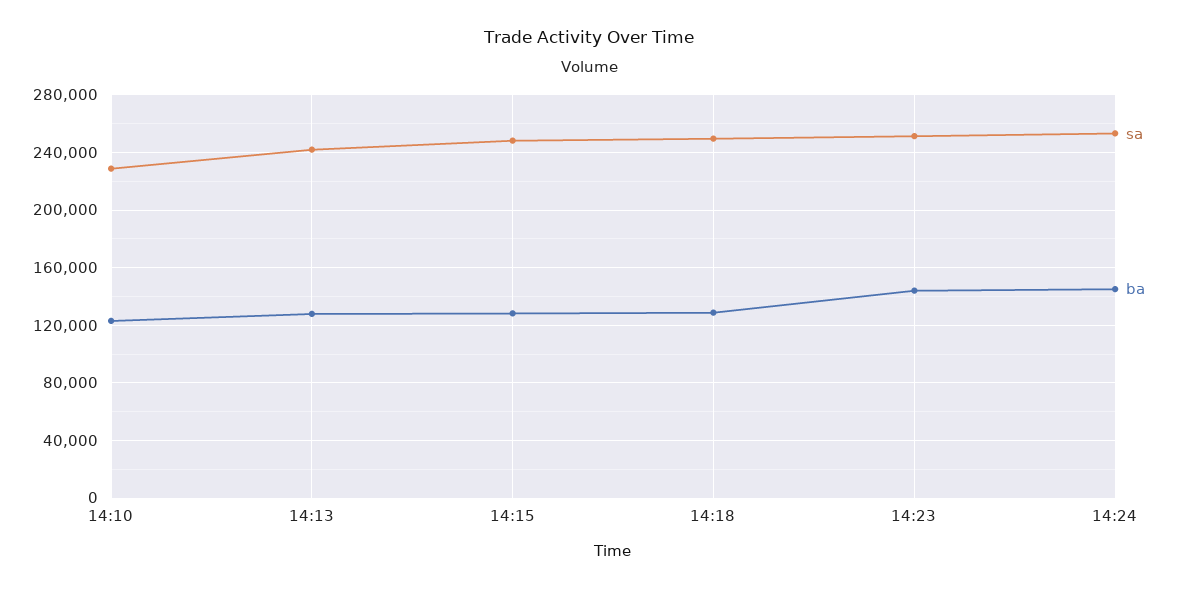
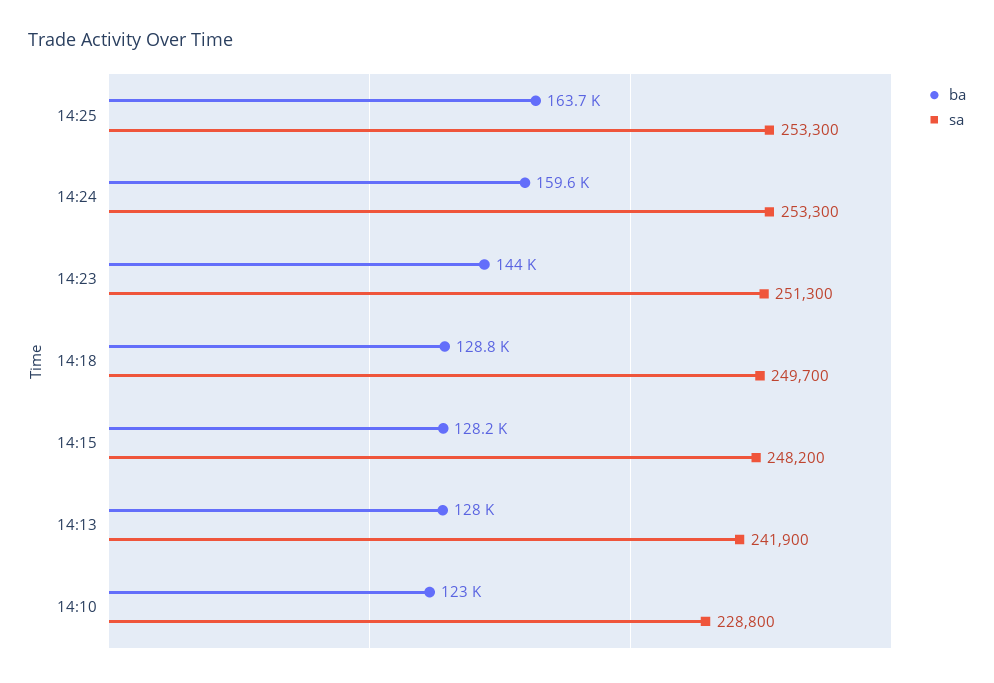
ba, 14:24: 145000 -> 159600
ba, 14:25: none -> 163700
sa, 14:25: none -> 253300

